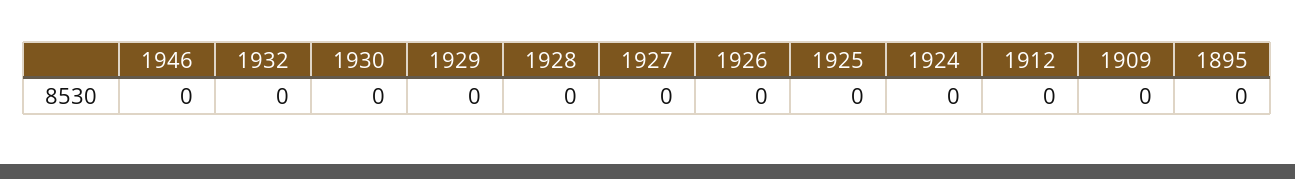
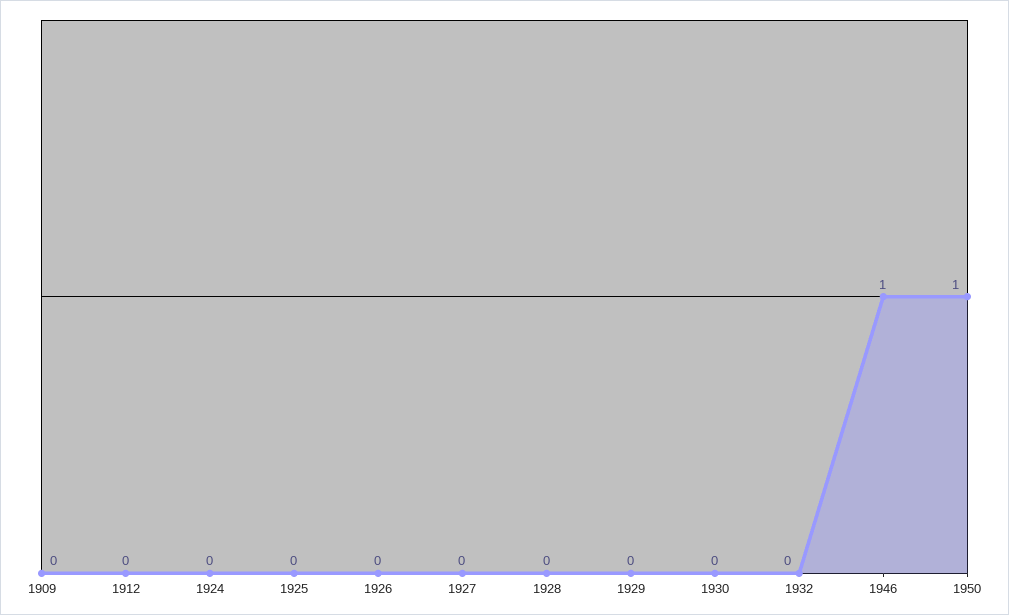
1946: 0 -> 1
1895: 0 -> none
1950: none -> 1

